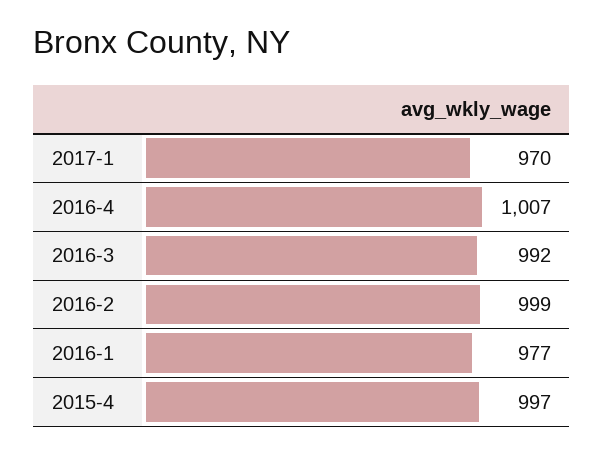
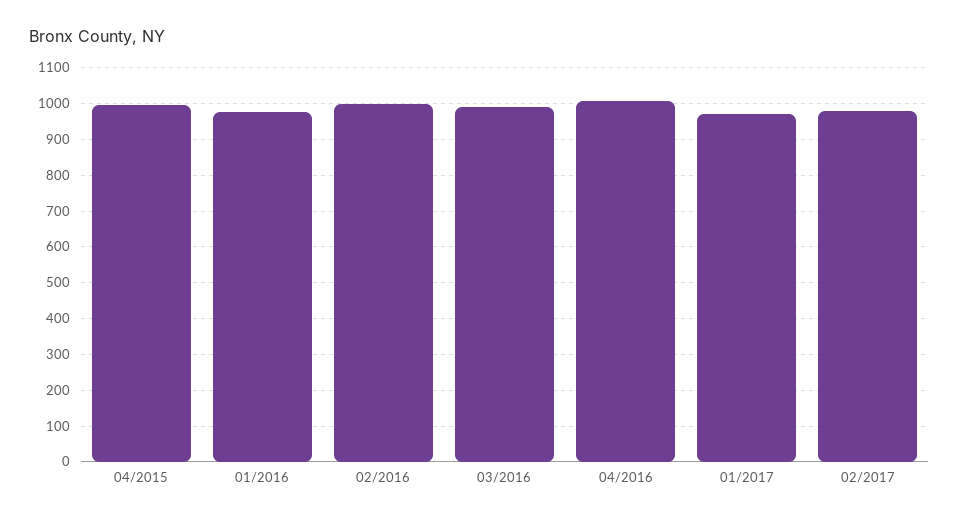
02/2017: none -> 980

